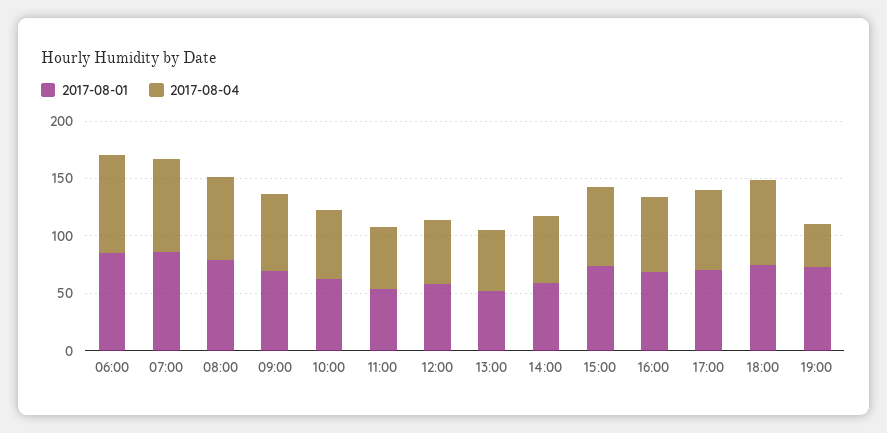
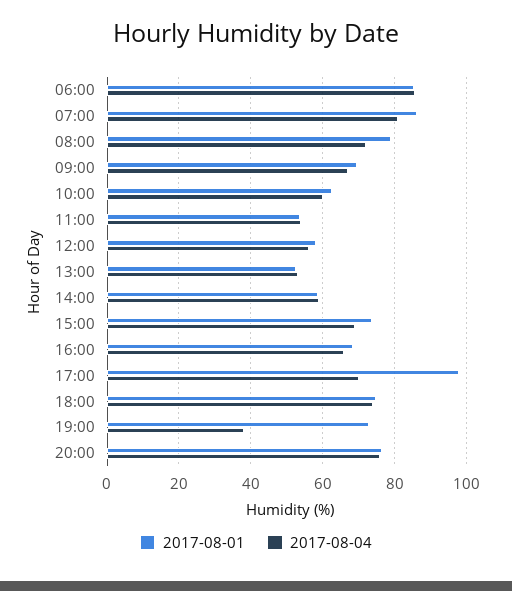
2017-08-01, 17:00: 70 -> 98
2017-08-01, 20:00: none -> 76
2017-08-04, 20:00: none -> 76

